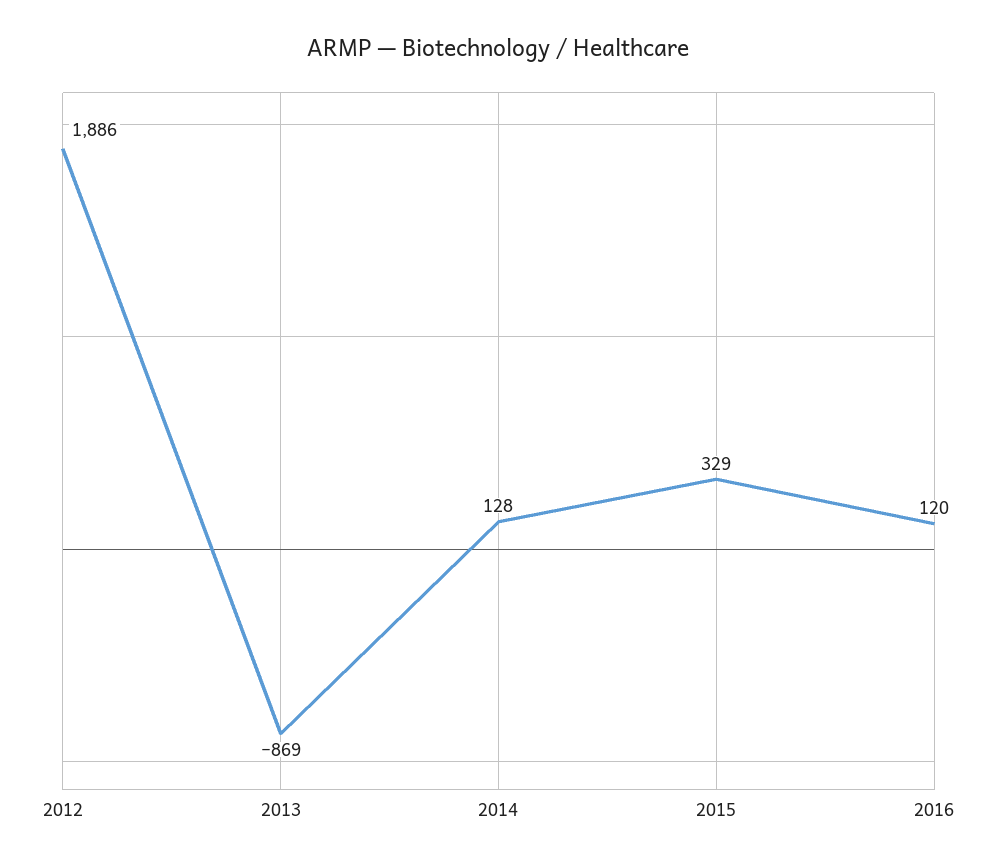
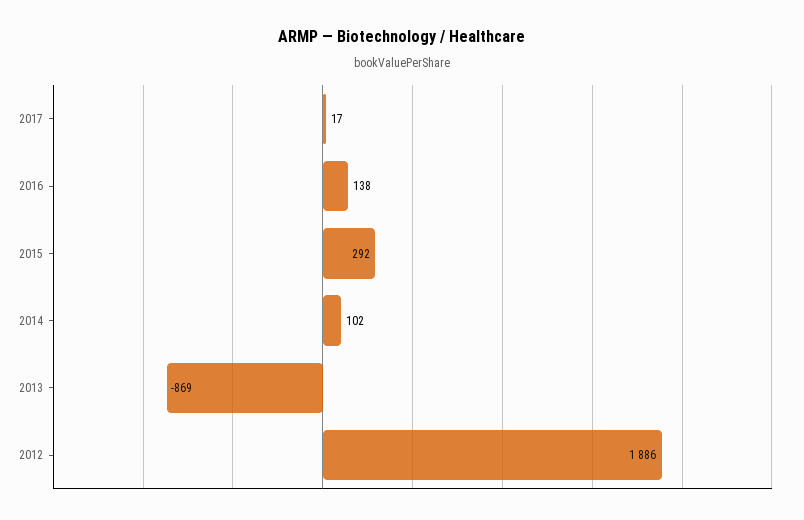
2014: 128 -> 102
2015: 329 -> 292
2016: 120 -> 138
2017: none -> 17

